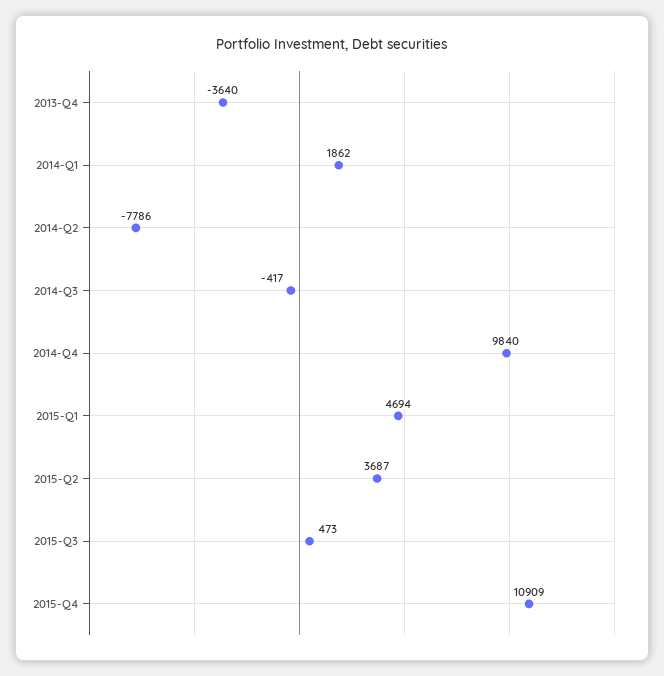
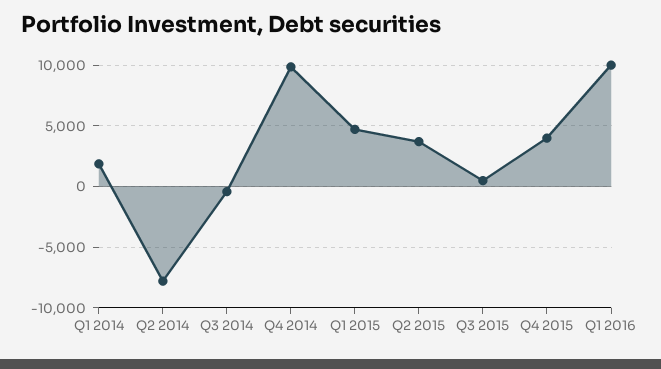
2013-Q4: -3640 -> none
2015-Q4: 10909 -> 4000
Q1 2016: none -> 10000

